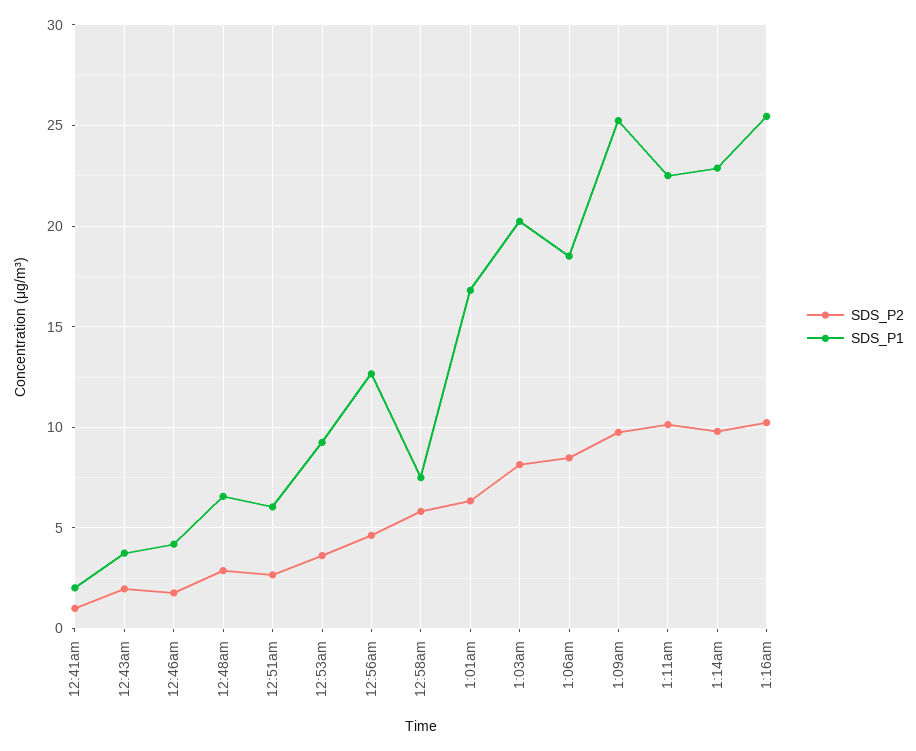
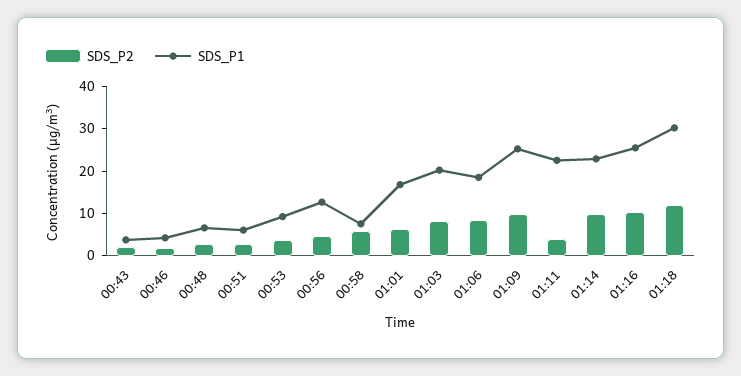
SDS_P2, 12:41am: 1 -> none
SDS_P1, 12:41am: 2 -> none
SDS_P2, 1:11am: 10 -> 4
SDS_P2, 01:18: none -> 12
SDS_P1, 01:18: none -> 30

